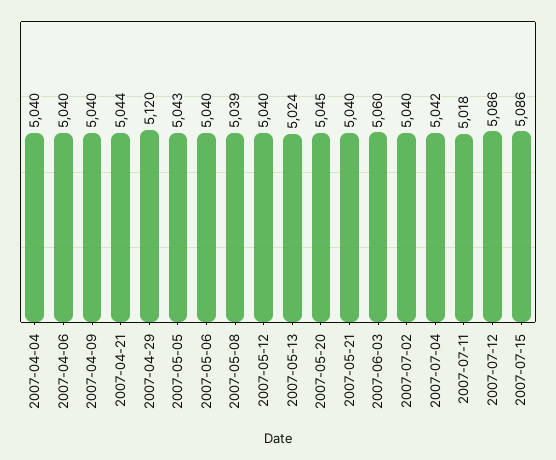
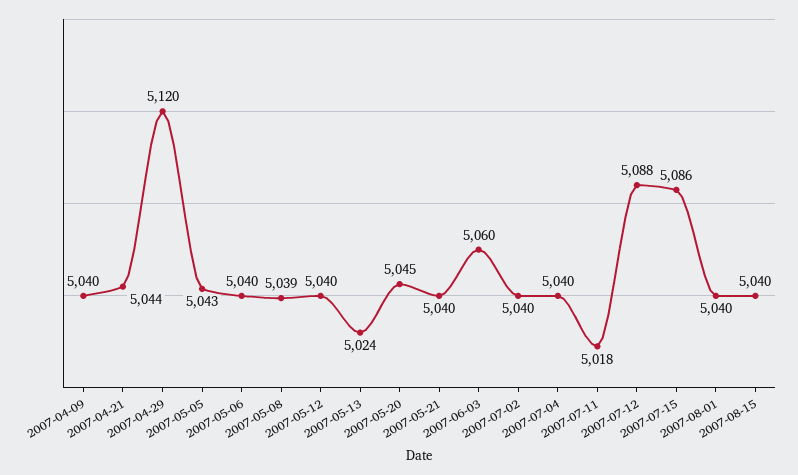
2007-04-04: 5040 -> none
2007-04-06: 5040 -> none
2007-07-04: 5042 -> 5040
2007-07-12: 5086 -> 5088
2007-08-01: none -> 5040
2007-08-15: none -> 5040

